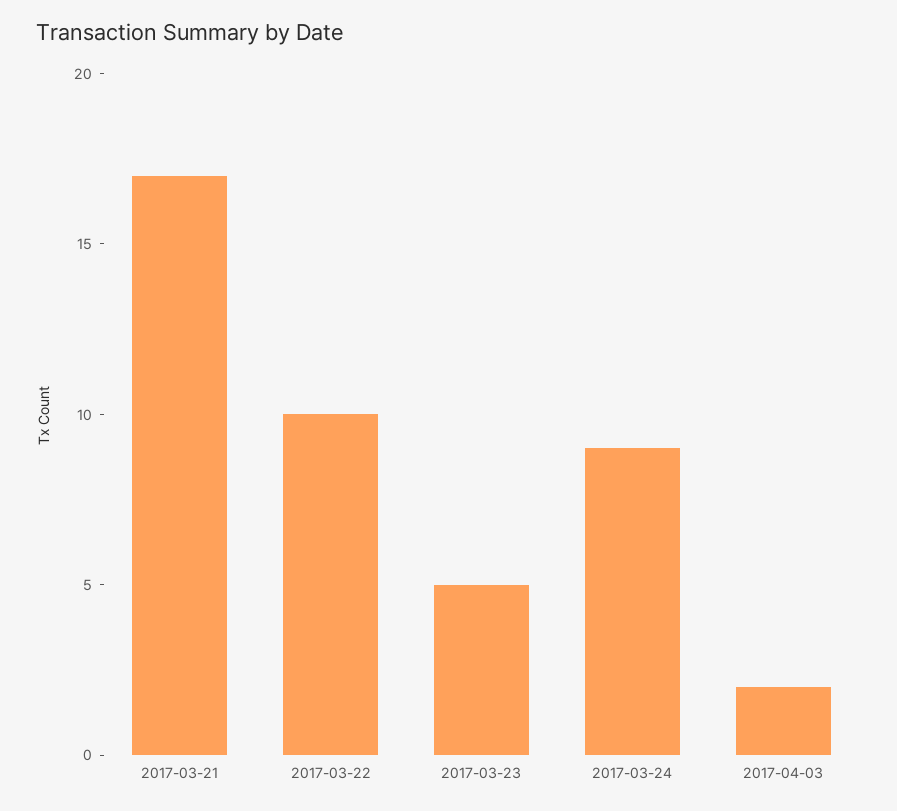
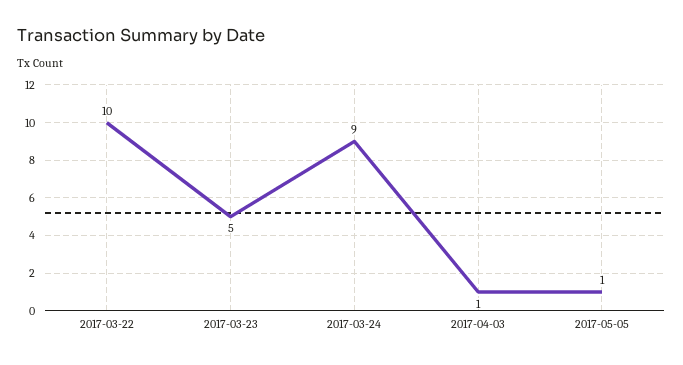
2017-03-21: 17 -> none
2017-04-03: 2 -> 1
2017-05-05: none -> 1

